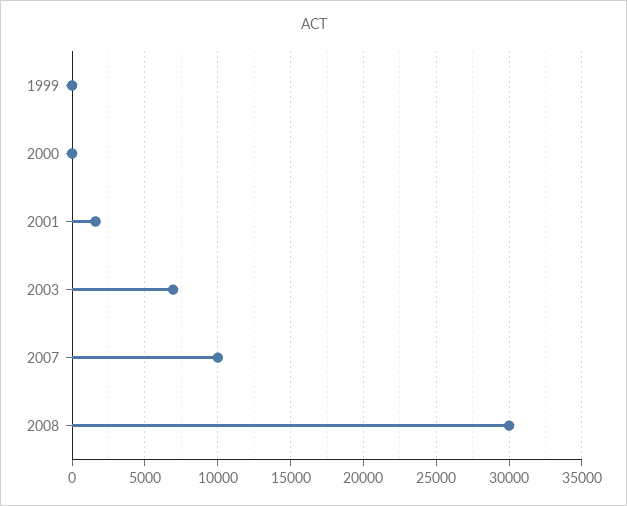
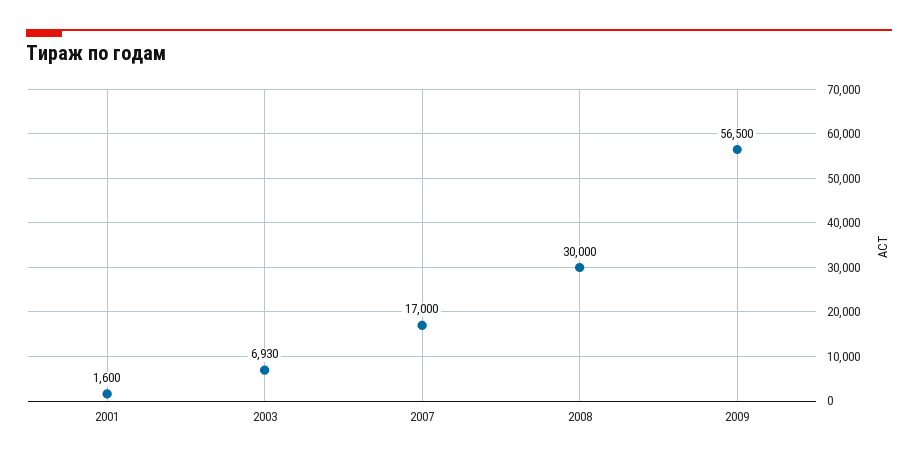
1999: 0 -> none
2000: 0 -> none
2007: 10000 -> 17000
2009: none -> 56500

